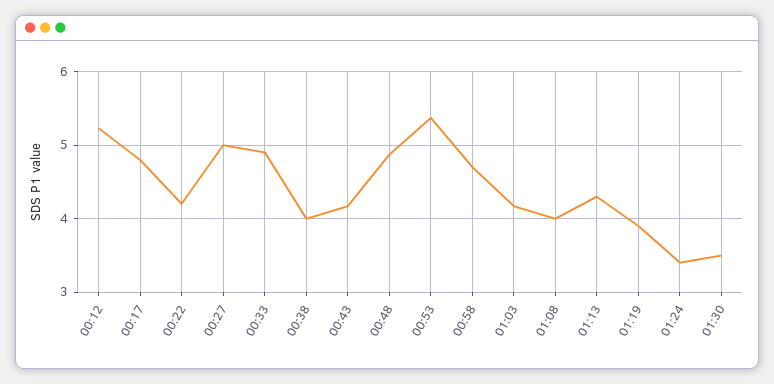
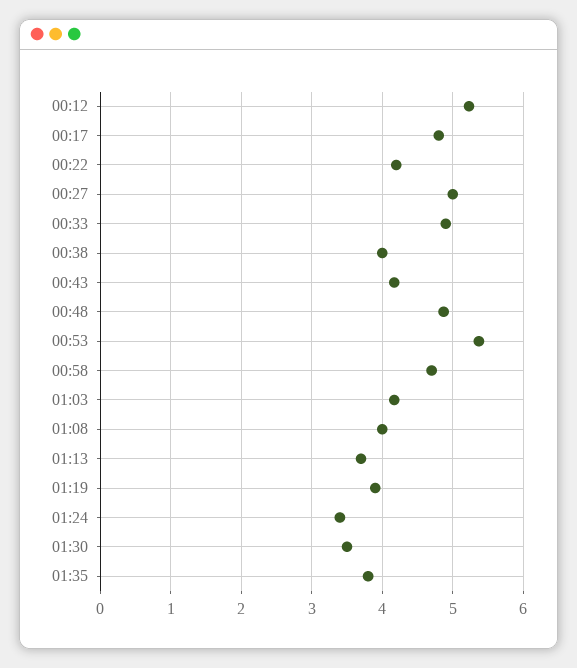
01:13: 4.3 -> 3.7
01:35: none -> 3.8

